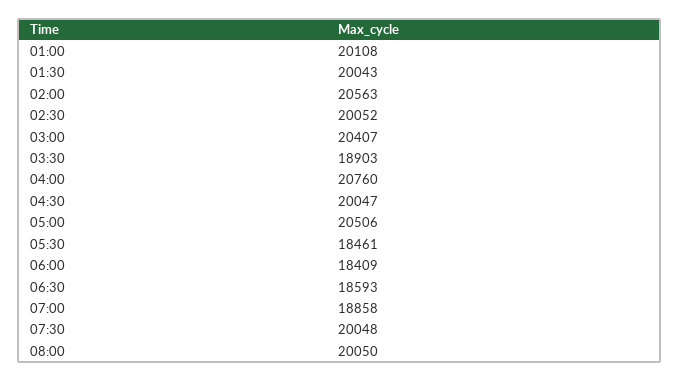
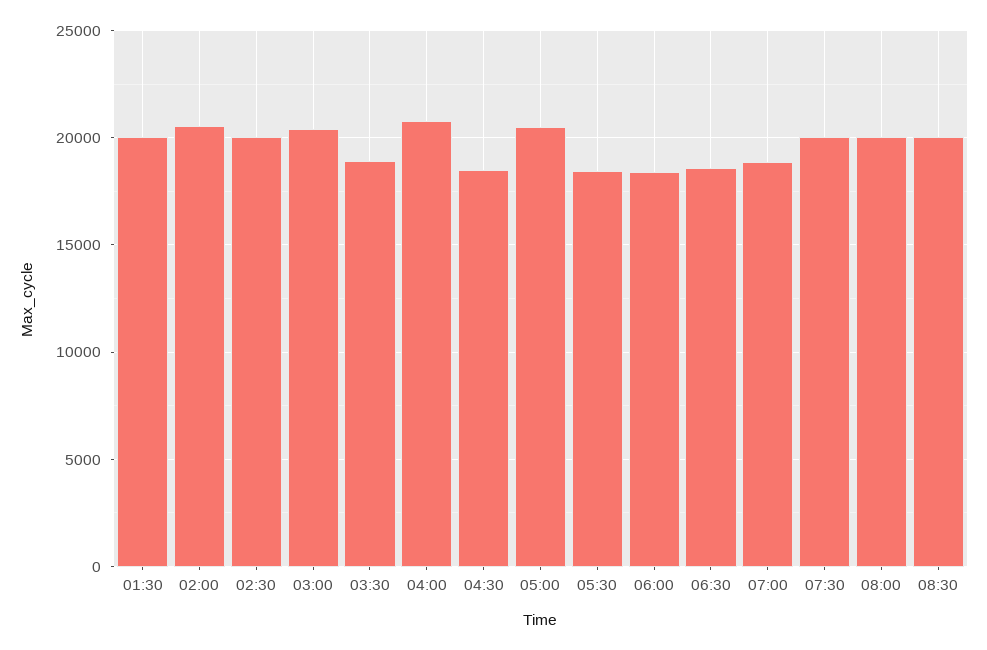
01:00: 20108 -> none
04:30: 20047 -> 18500
08:30: none -> 20000

